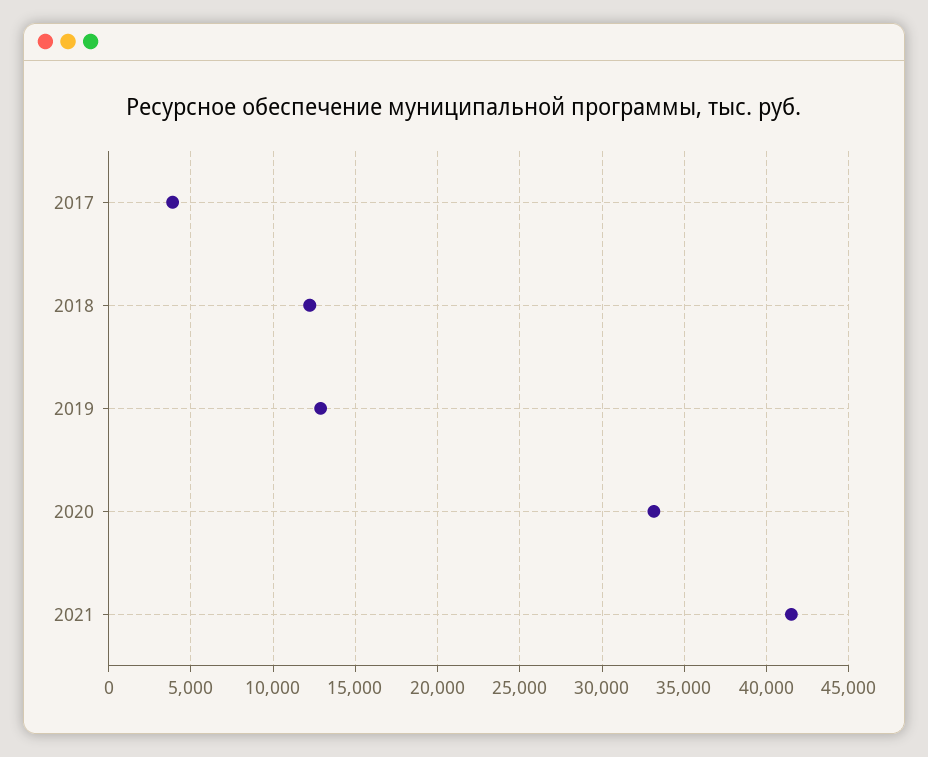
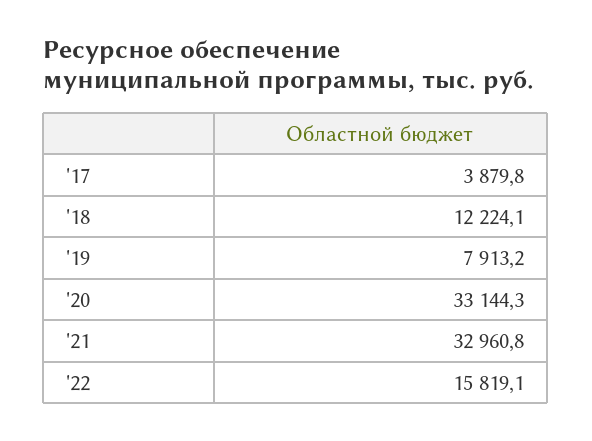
2019: 13000 -> 7913.2
2021: 41500 -> 32960.8
'22: none -> 15819.1

